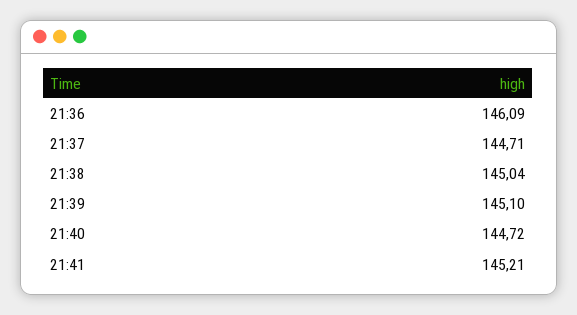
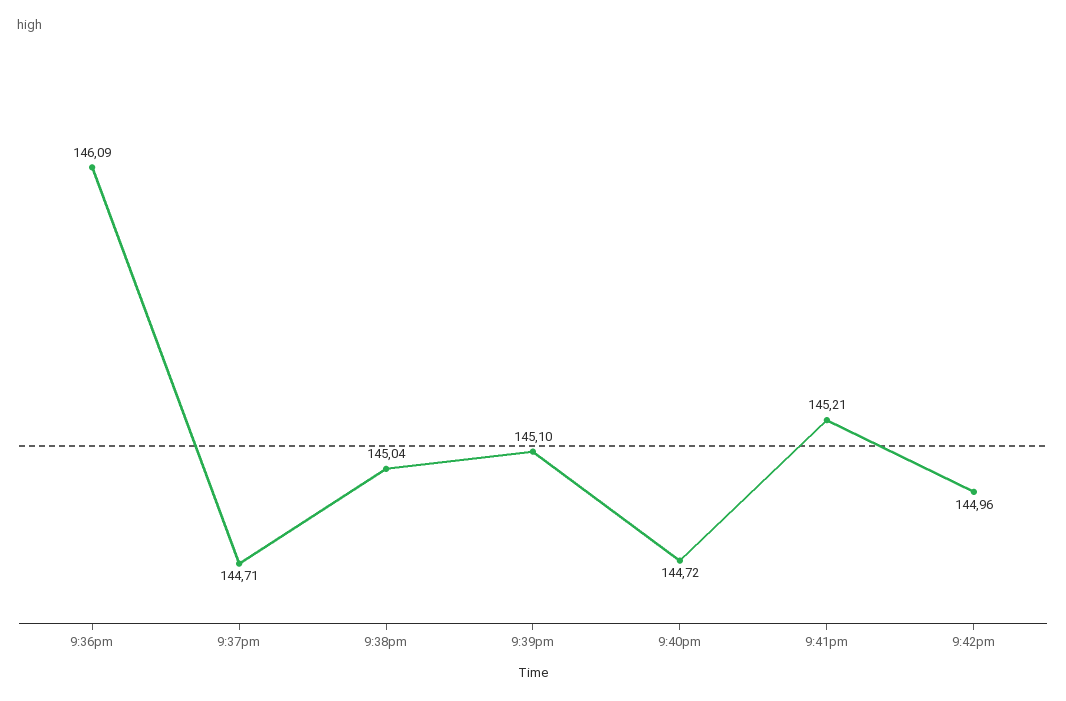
9:42pm: none -> 144.96

